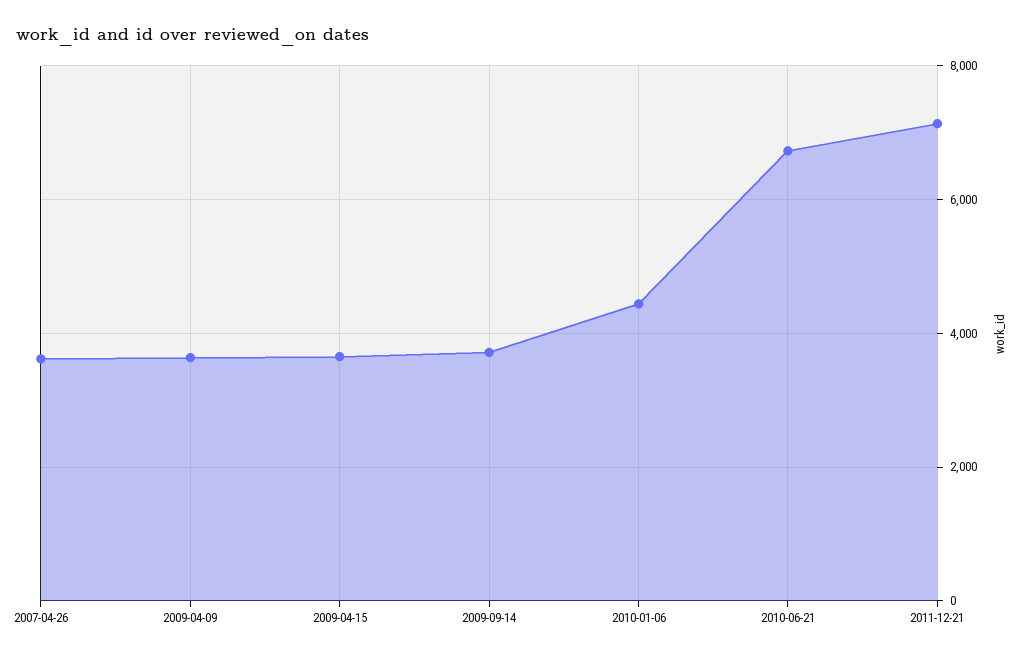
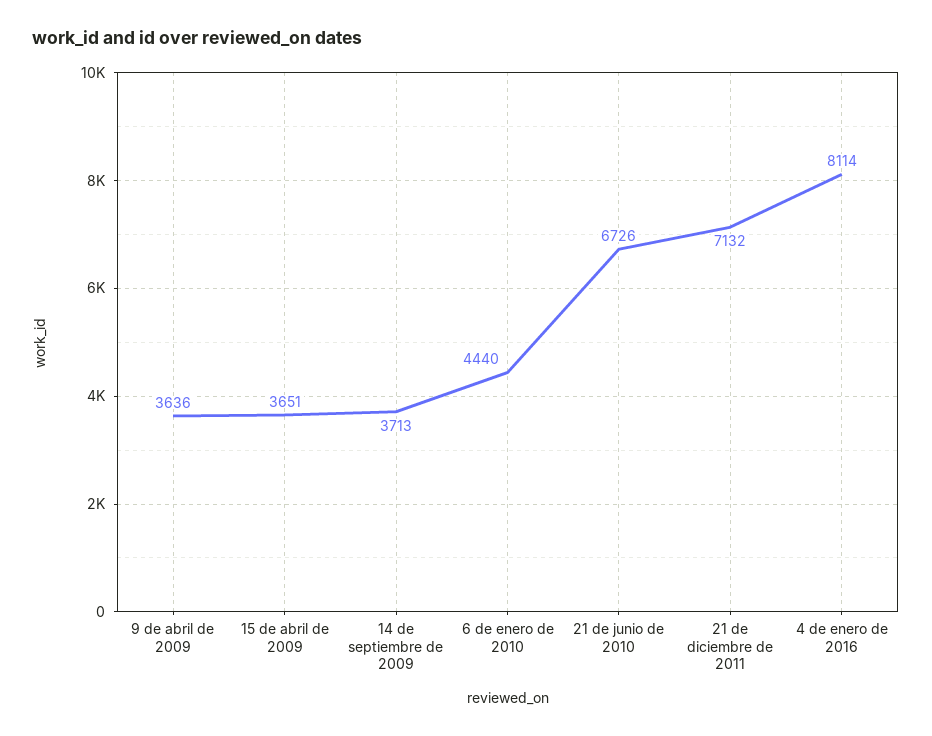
2007-04-26: 3600 -> none
4 de enero de 2016: none -> 8114

